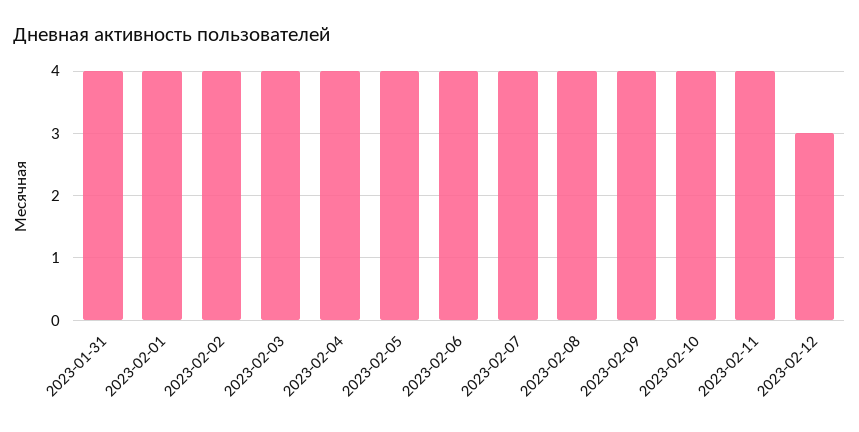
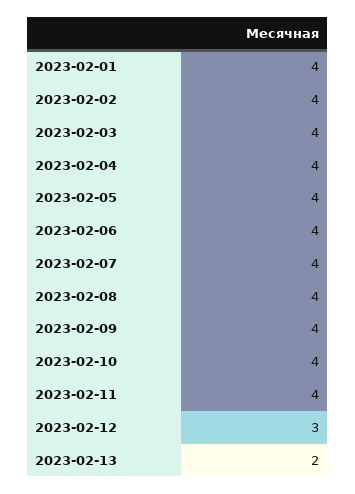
2023-01-31: 4 -> none
2023-02-13: none -> 2

